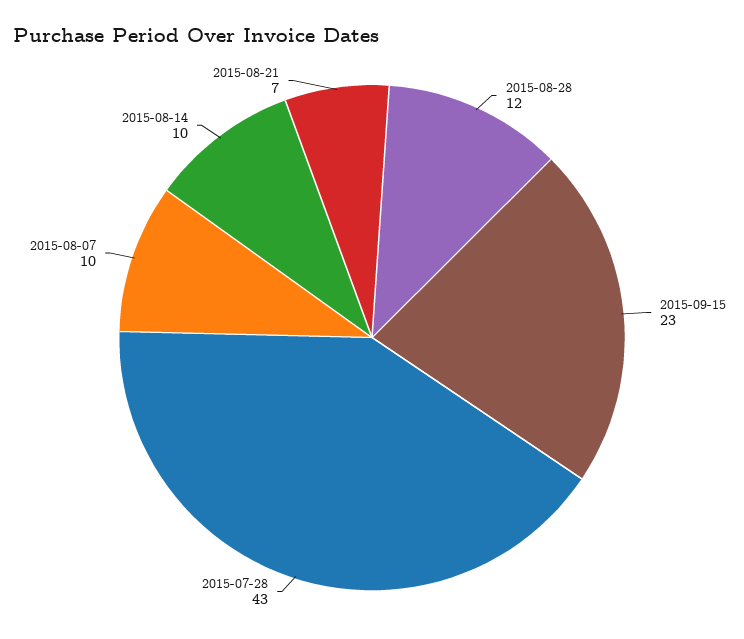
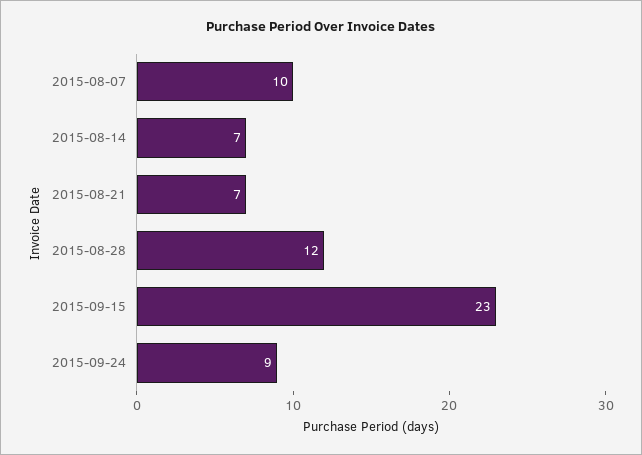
2015-07-28: 43 -> none
2015-08-14: 10 -> 7
2015-09-24: none -> 9

